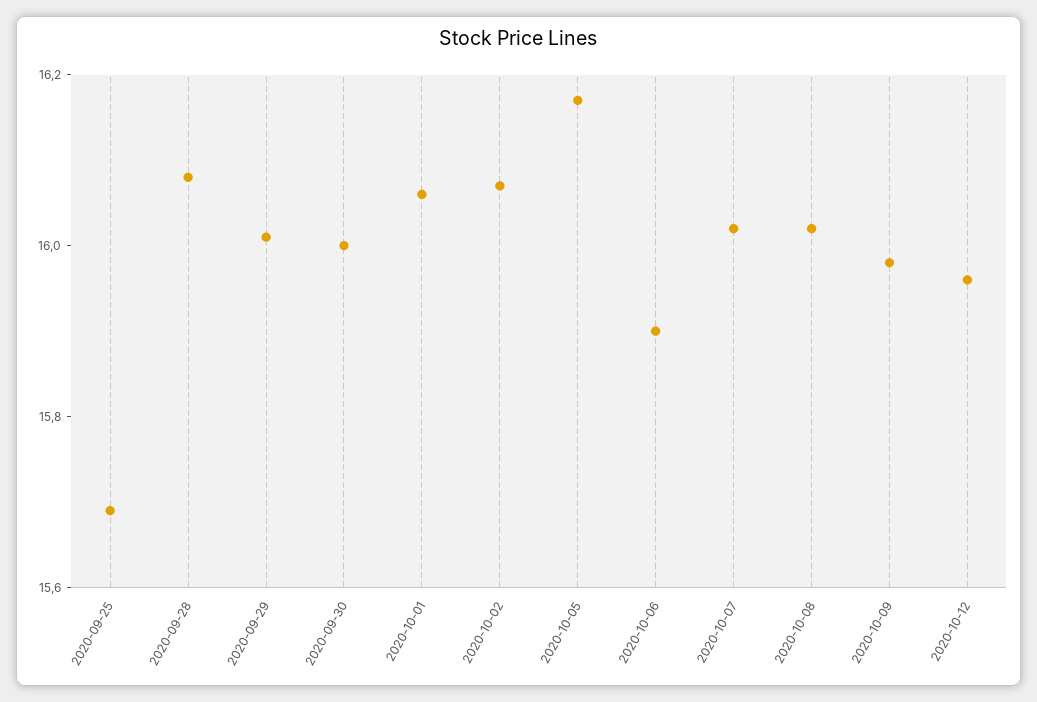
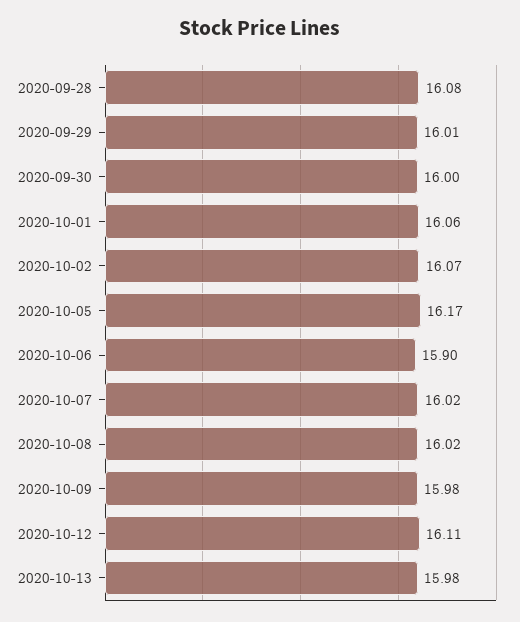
2020-09-25: 15.7 -> none
2020-10-12: 15.95 -> 16.11
2020-10-13: none -> 15.98

